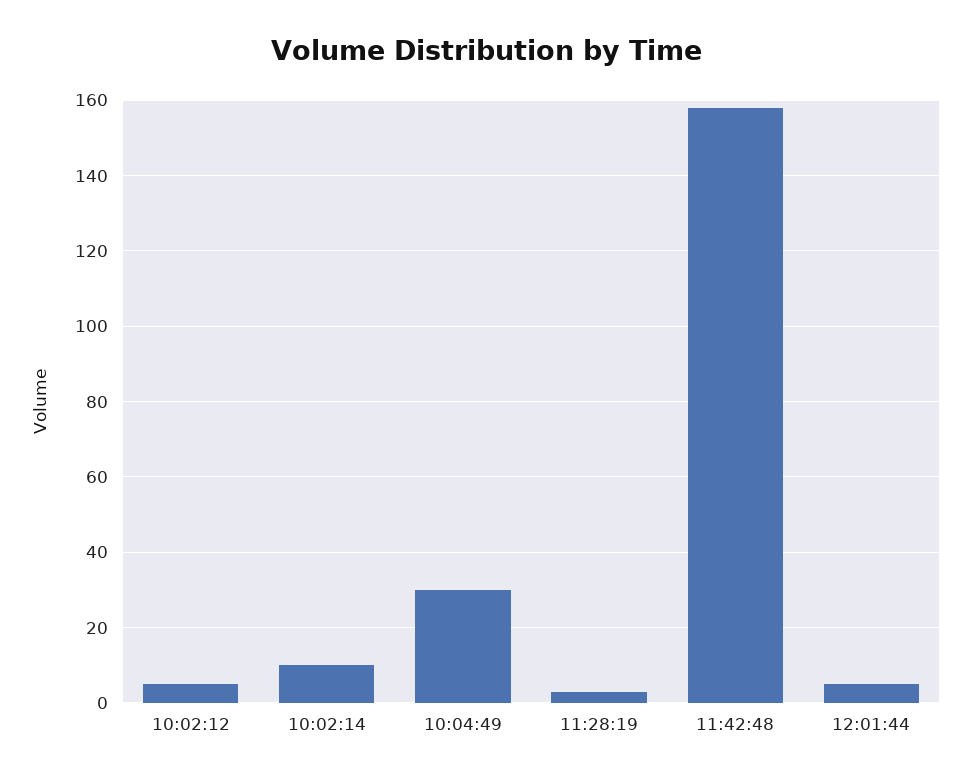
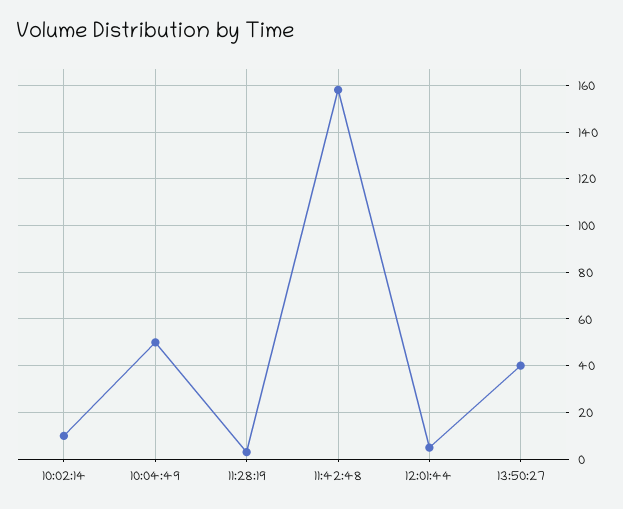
10:02:12: 5 -> none
10:04:49: 30 -> 50
13:50:27: none -> 40

